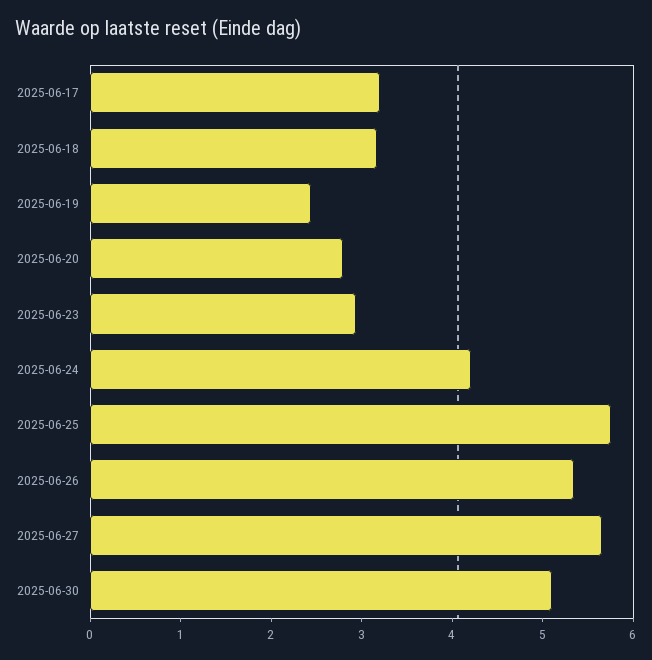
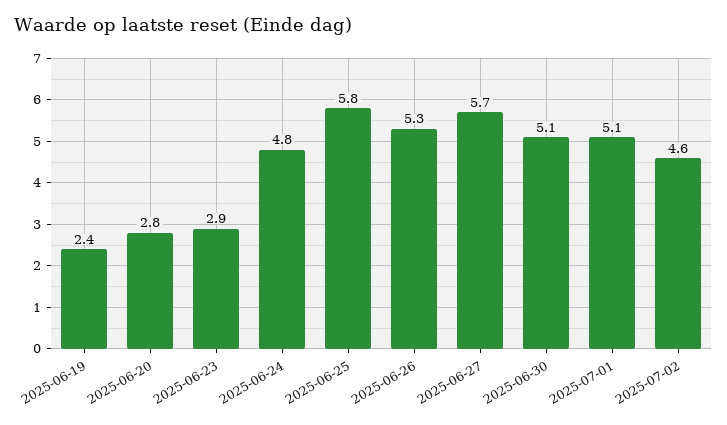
2025-06-17: 3.2 -> none
2025-06-18: 3.2 -> none
2025-06-24: 4.2 -> 4.8
2025-07-01: none -> 5.1
2025-07-02: none -> 4.6

